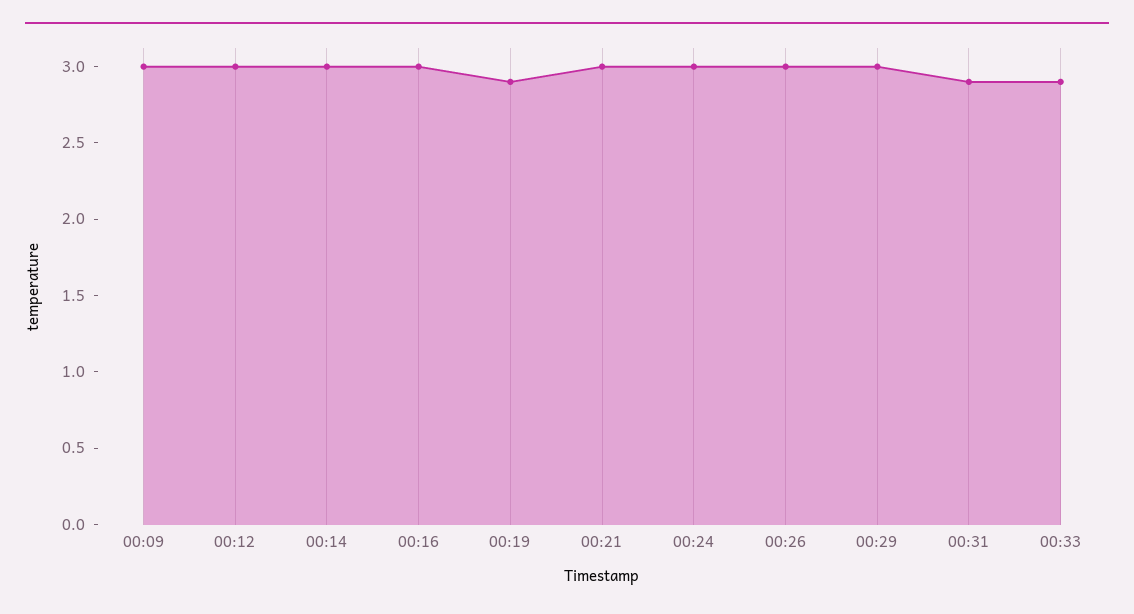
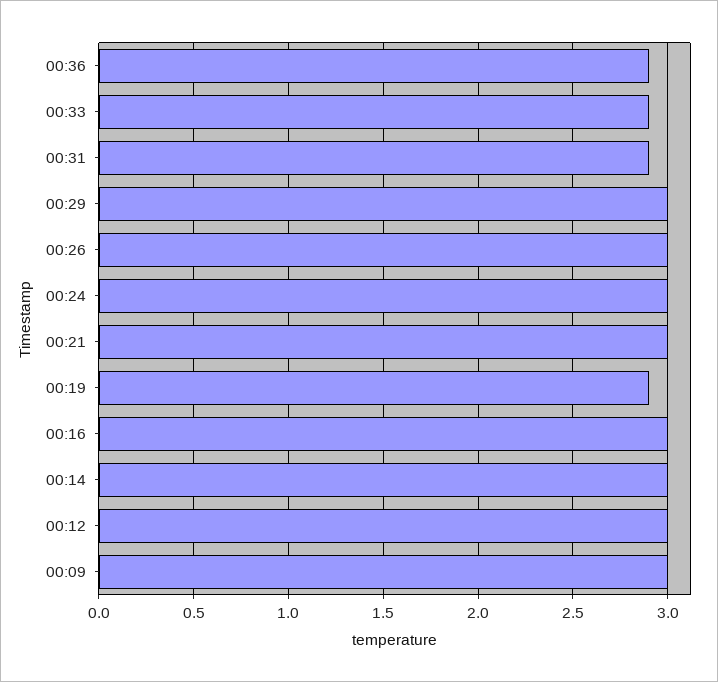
00:36: none -> 2.9

